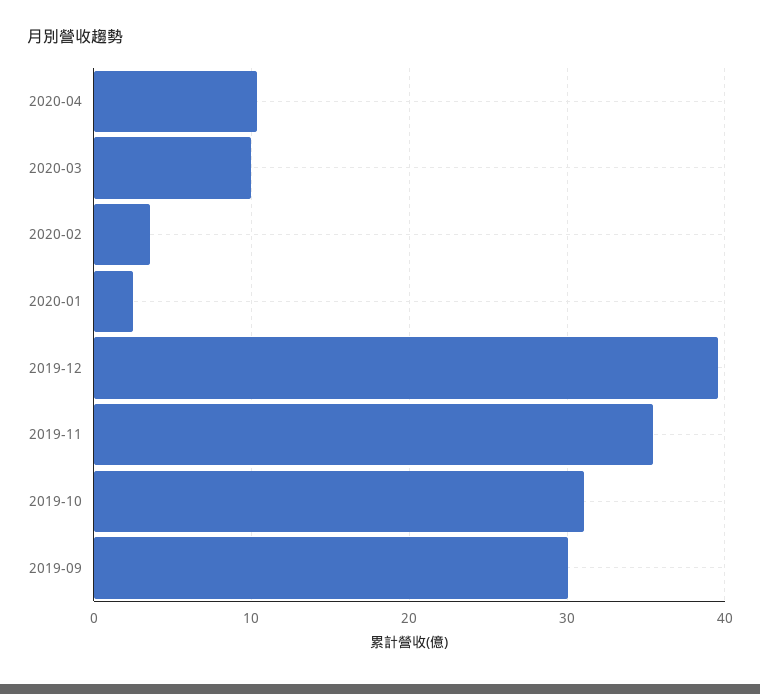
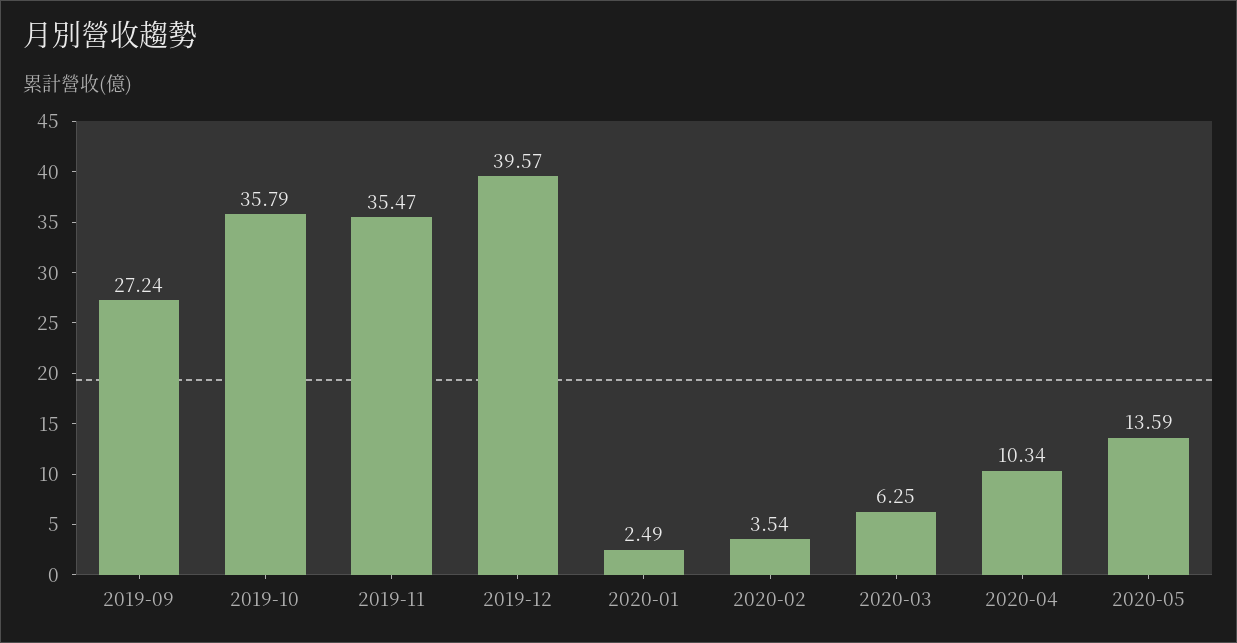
2020-03: 10 -> 6.25
2019-10: 31 -> 35.79
2019-09: 30 -> 27.24
2020-05: none -> 13.59

